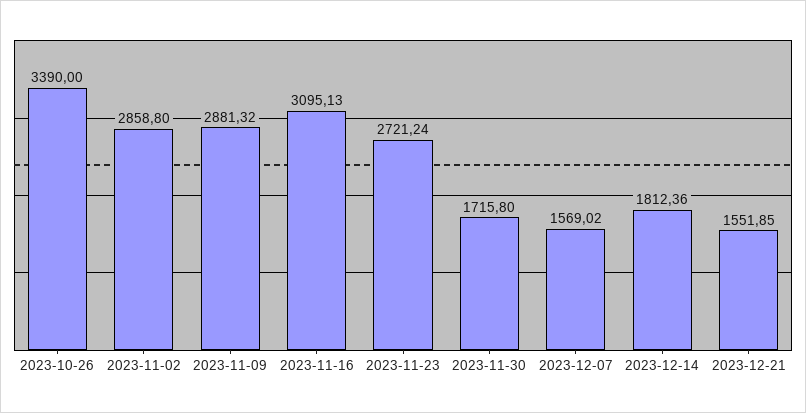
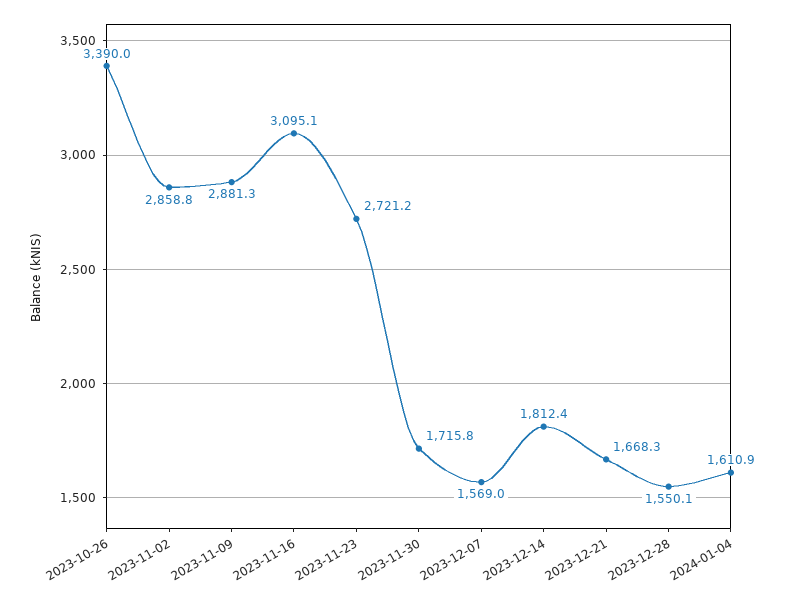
2023-12-21: 1551.85 -> 1668.3
2023-12-28: none -> 1550.1
2024-01-04: none -> 1610.9

